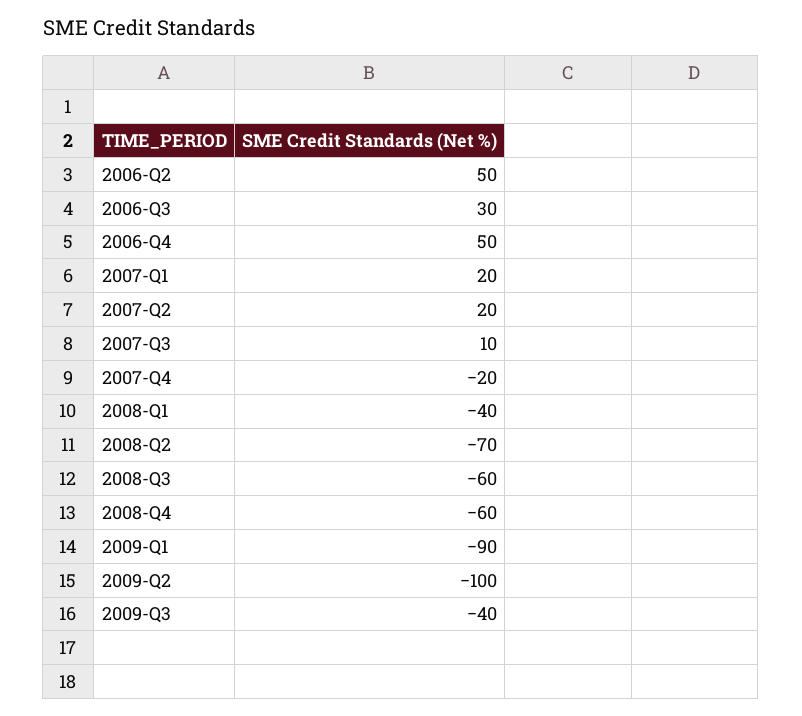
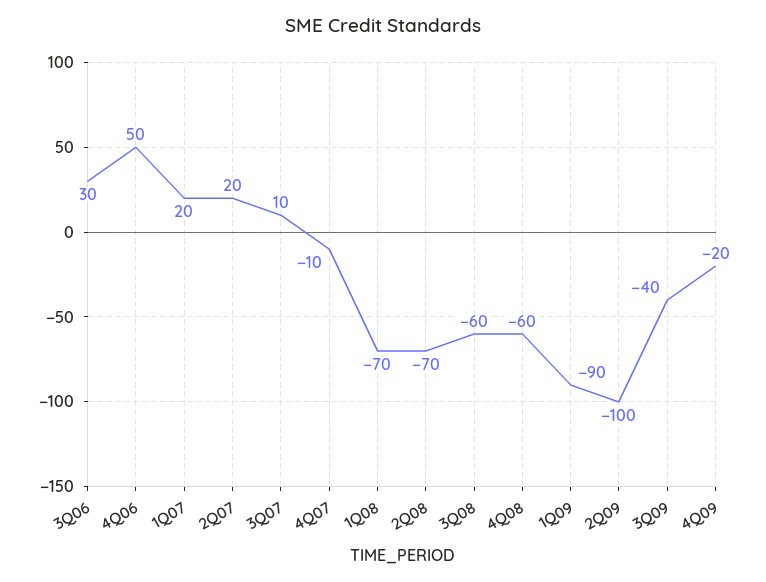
2006-Q2: 50 -> none
2007-Q4: -20 -> -10
2008-Q1: -40 -> -70
4Q09: none -> -20

